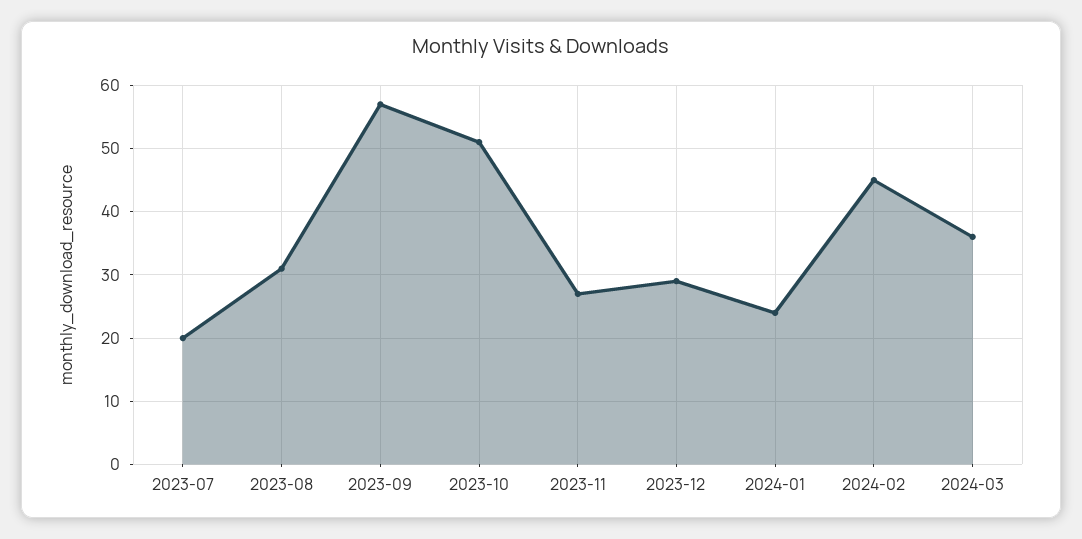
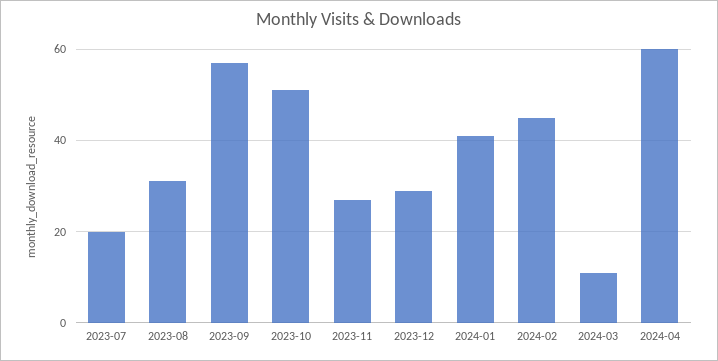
2024-01: 24 -> 40
2024-03: 36 -> 10
2024-04: none -> 60

